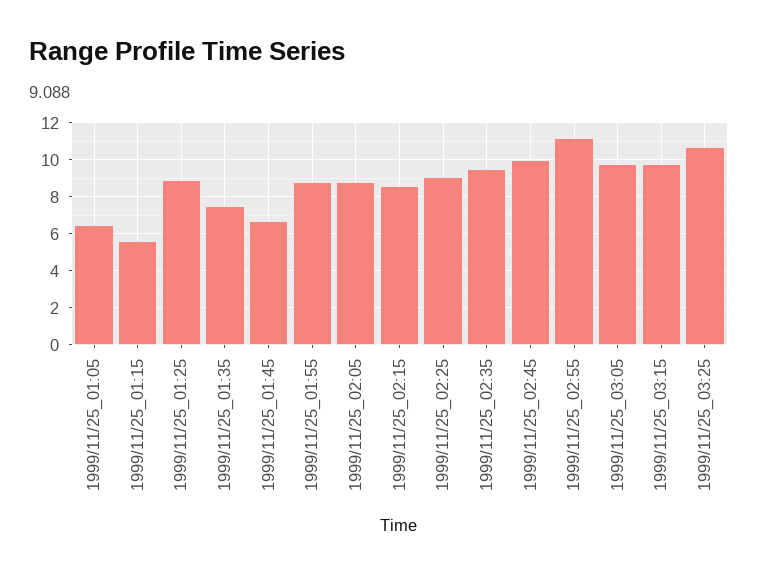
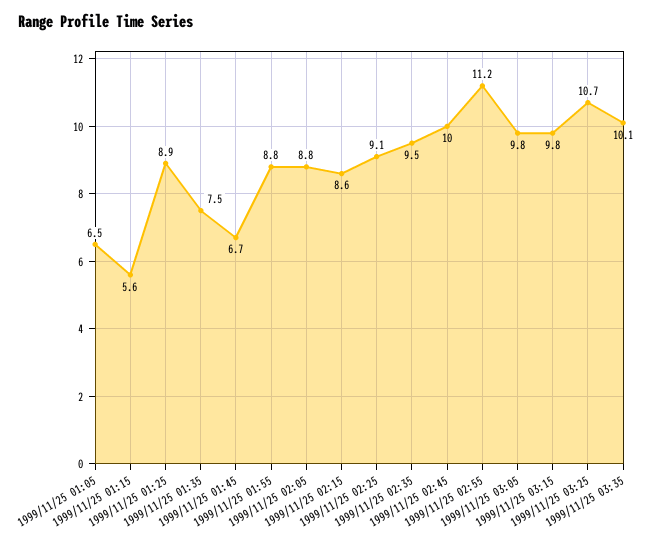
1999/11/25 03:35: none -> 10.1

